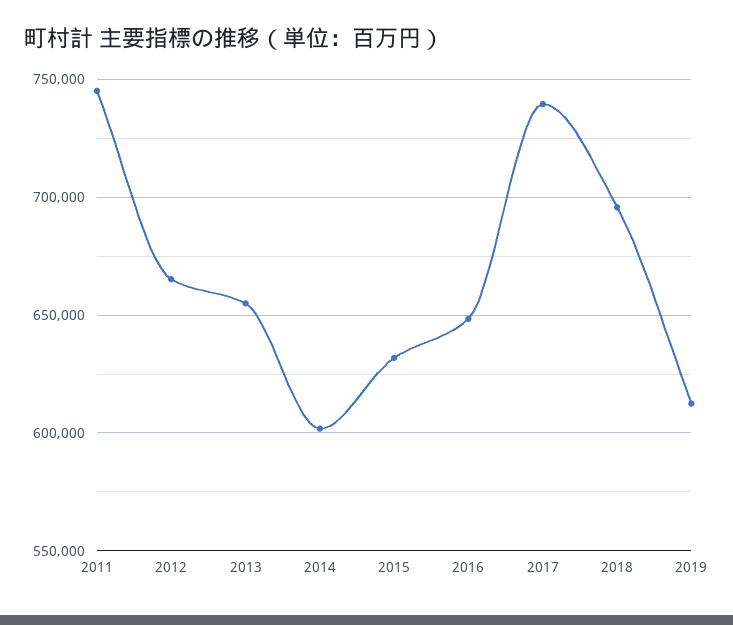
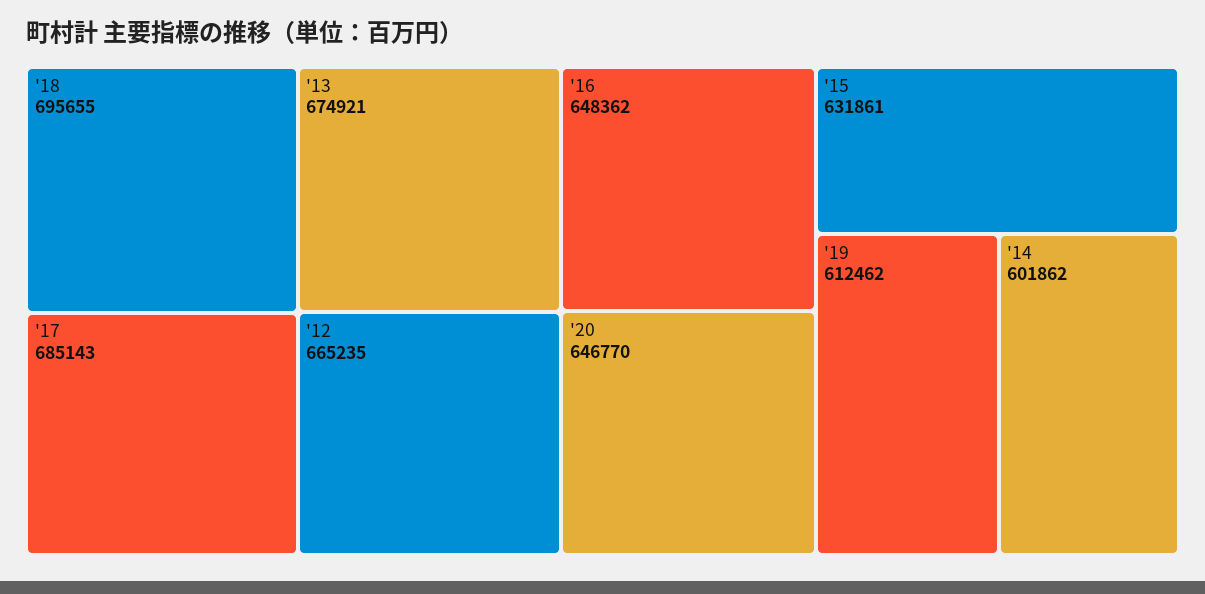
2011: 745000 -> none
2013: 655000 -> 674921
2017: 740000 -> 685143
'20: none -> 646770

